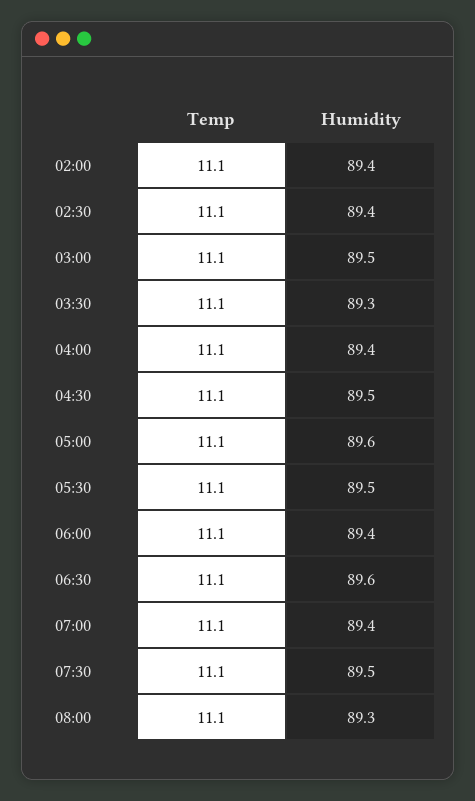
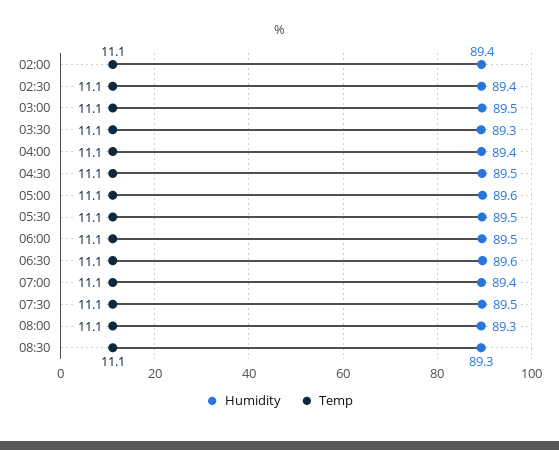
Humidity, 06:00: 89.4 -> 89.5
Humidity, 08:30: none -> 89.3
Temp, 08:30: none -> 11.1

